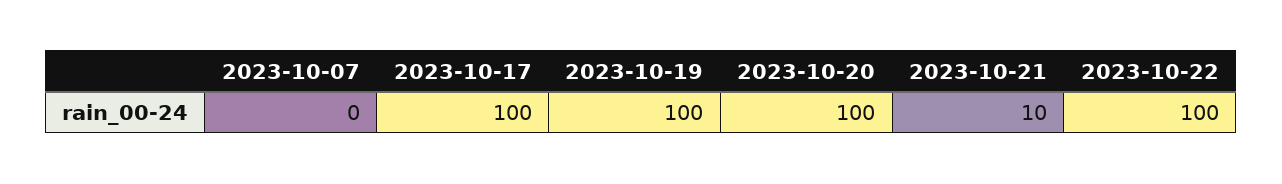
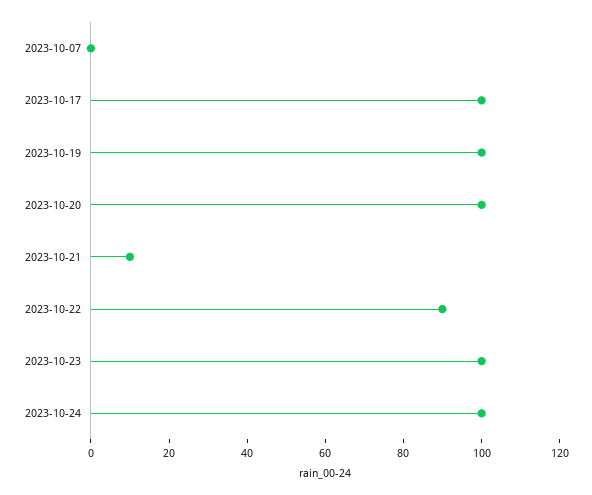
2023-10-22: 100 -> 90
2023-10-23: none -> 100
2023-10-24: none -> 100

